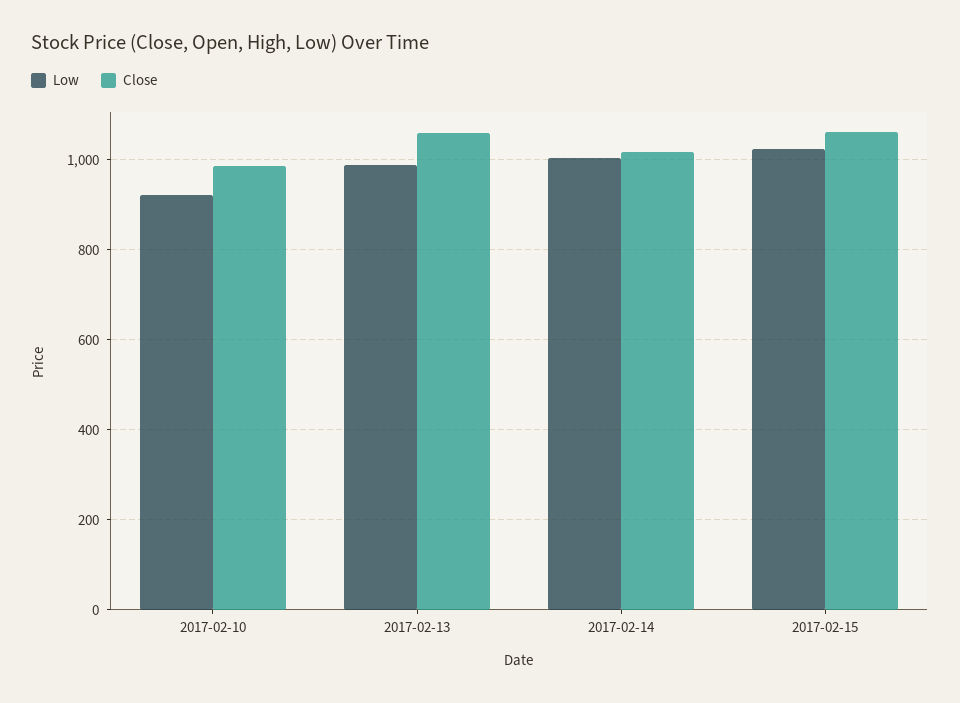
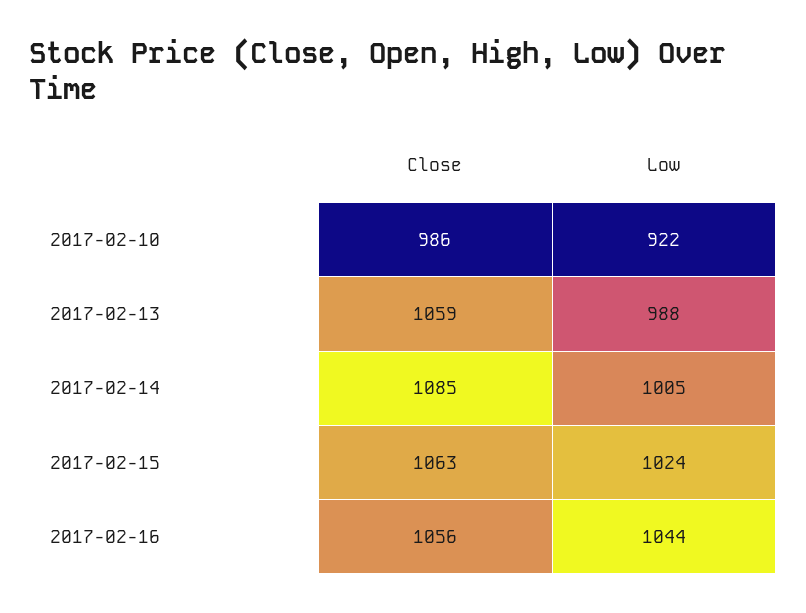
Close, 2017-02-14: 1020 -> 1085
Close, 2017-02-16: none -> 1056
Low, 2017-02-16: none -> 1044

